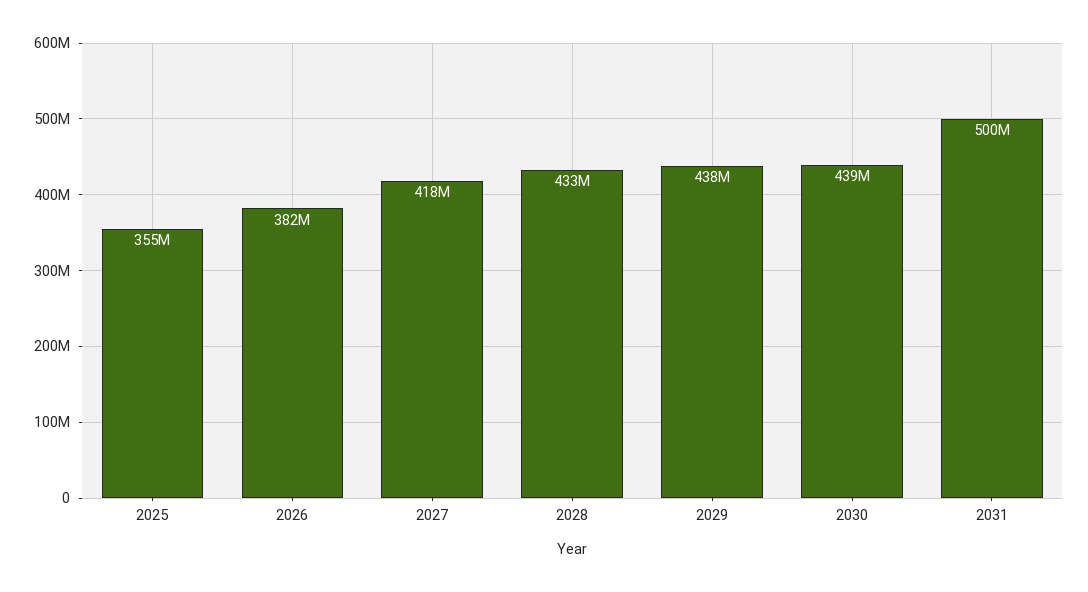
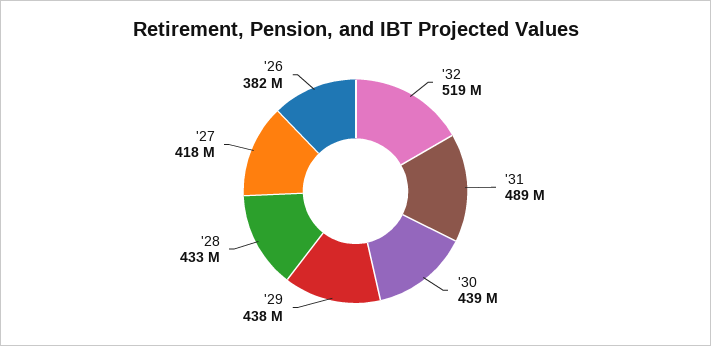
2025: 355000000 -> none
2031: 500000000 -> 489000000
'32: none -> 519000000

